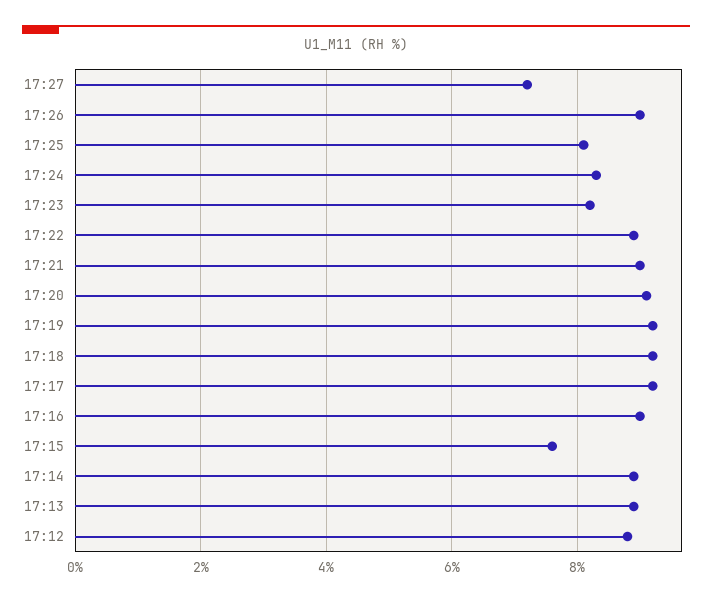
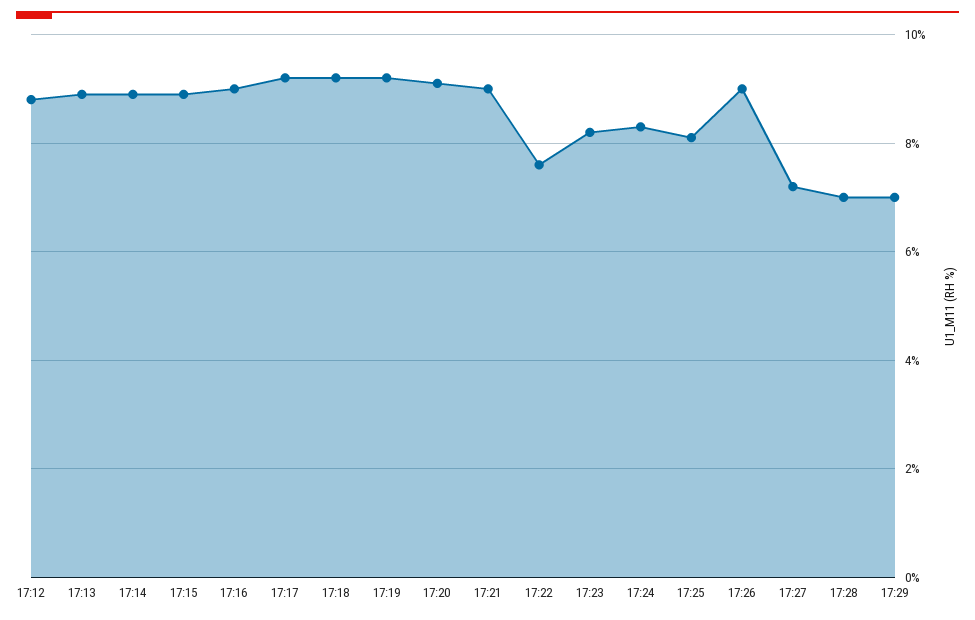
17:22: 9 -> 7.5
17:15: 7.5 -> 9
17:28: none -> 7
17:29: none -> 7

